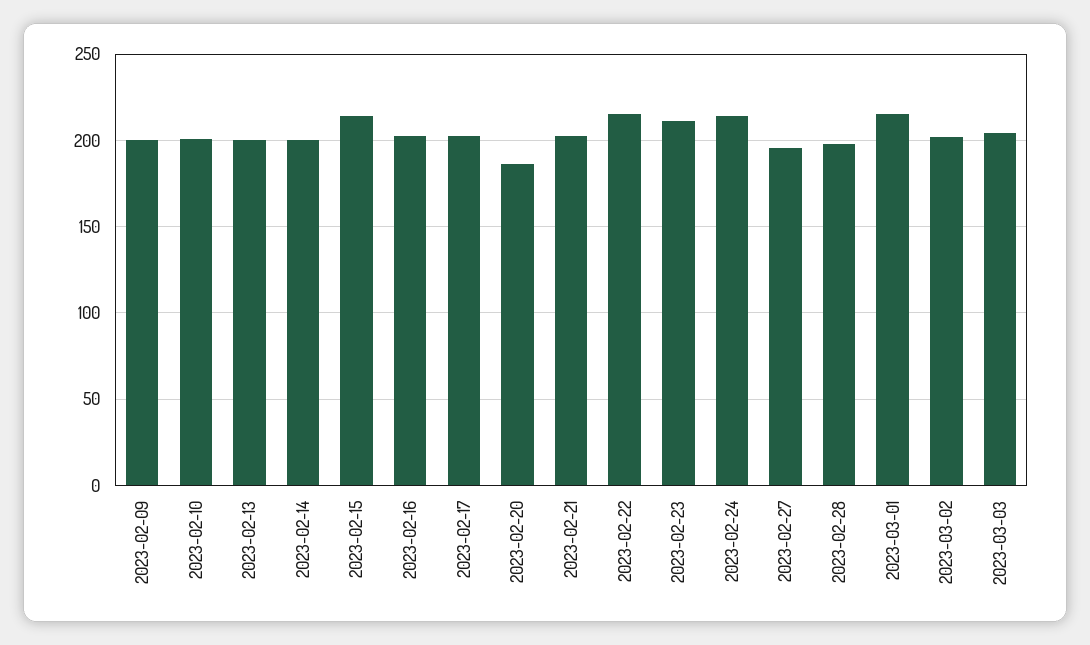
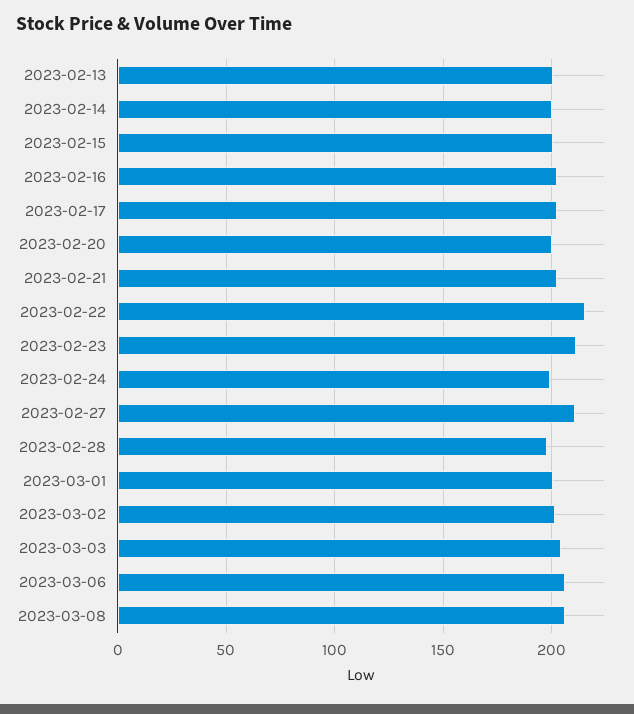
2023-02-09: 200 -> none
2023-02-10: 200 -> none
2023-02-15: 215 -> 200
2023-02-20: 185 -> 200
2023-02-24: 215 -> 200
2023-02-27: 195 -> 210
2023-03-01: 215 -> 200
2023-03-06: none -> 205
2023-03-08: none -> 205

